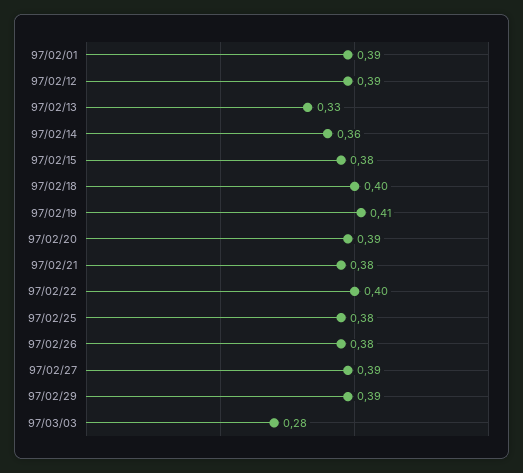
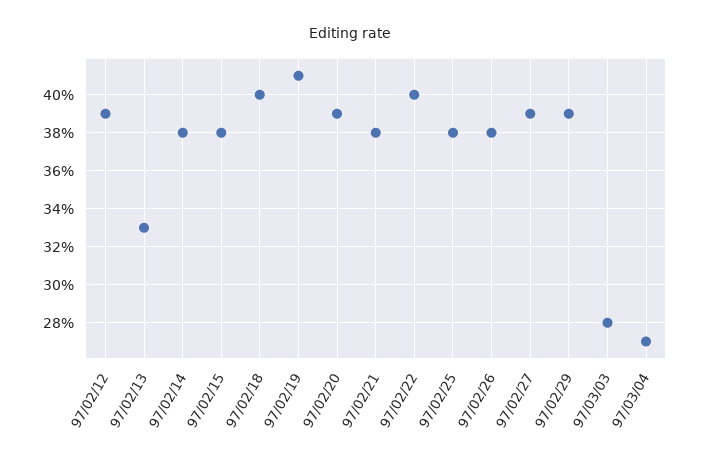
97/02/01: 0.39 -> none
97/02/14: 0.36 -> 0.38
97/03/04: none -> 0.27

